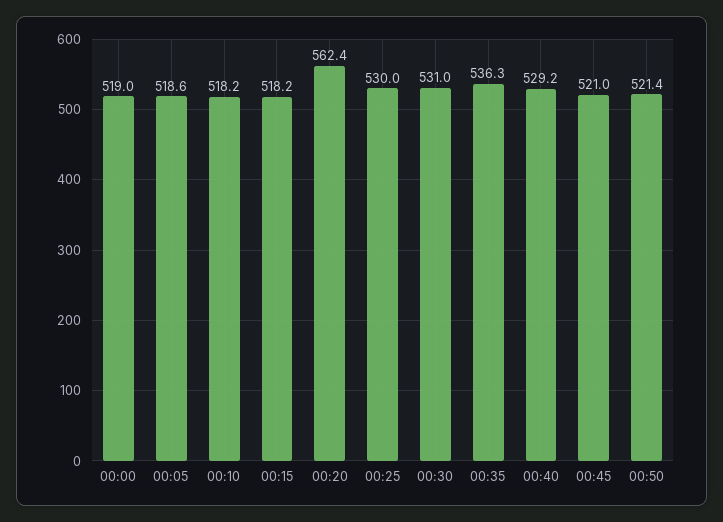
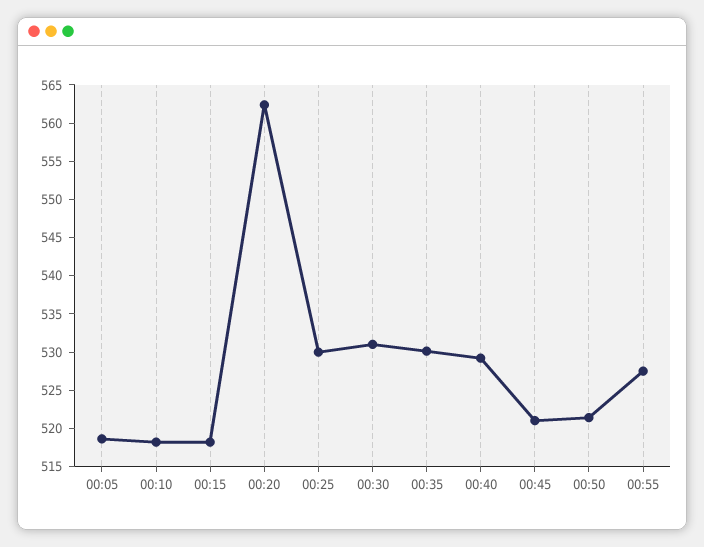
00:00: 519 -> none
00:35: 536.3 -> 530
00:55: none -> 527.5

